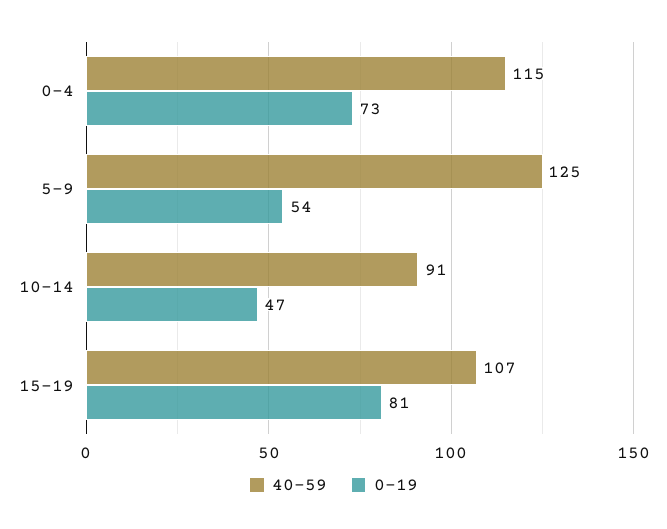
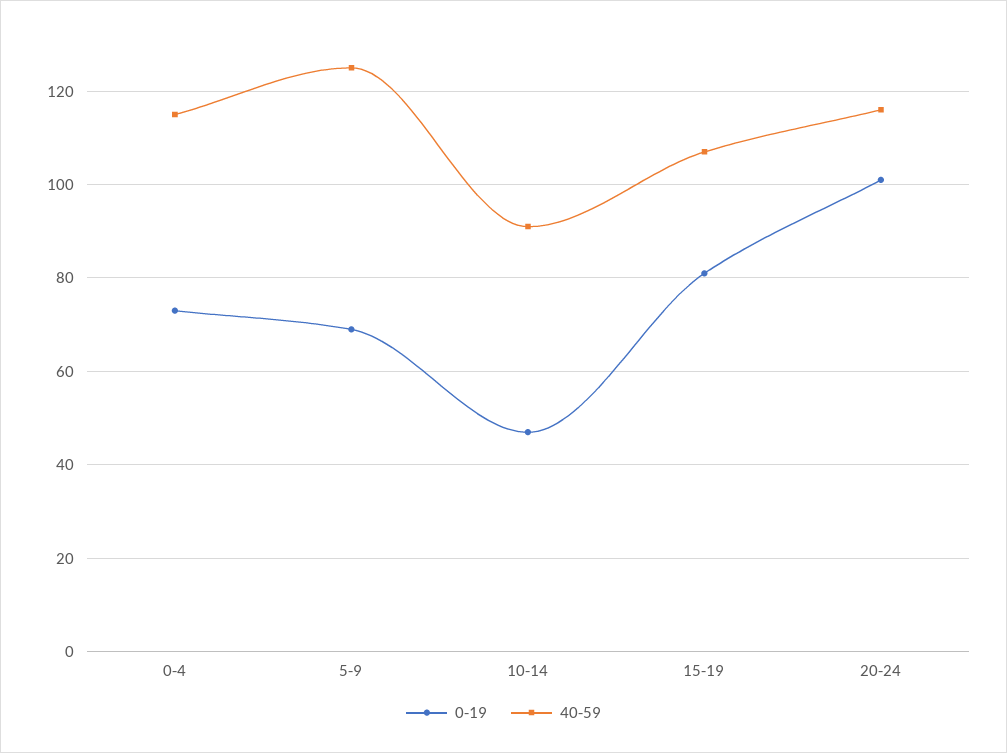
0-19, 5-9: 54 -> 70
0-19, 20-24: none -> 100
40-59, 20-24: none -> 115

